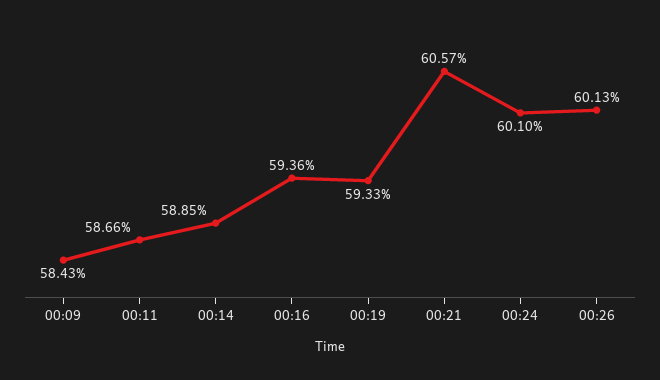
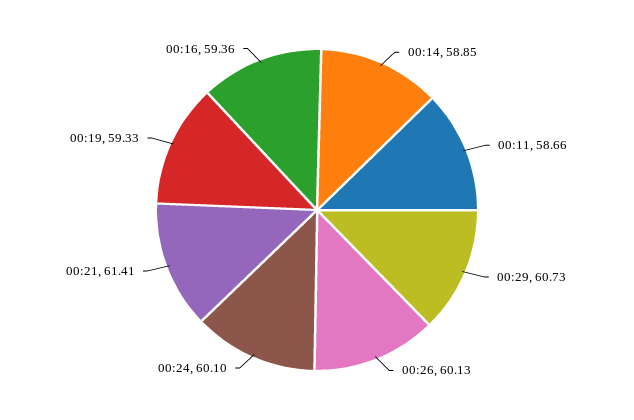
00:09: 58.43 -> none
00:21: 60.57 -> 61.41
00:29: none -> 60.73

